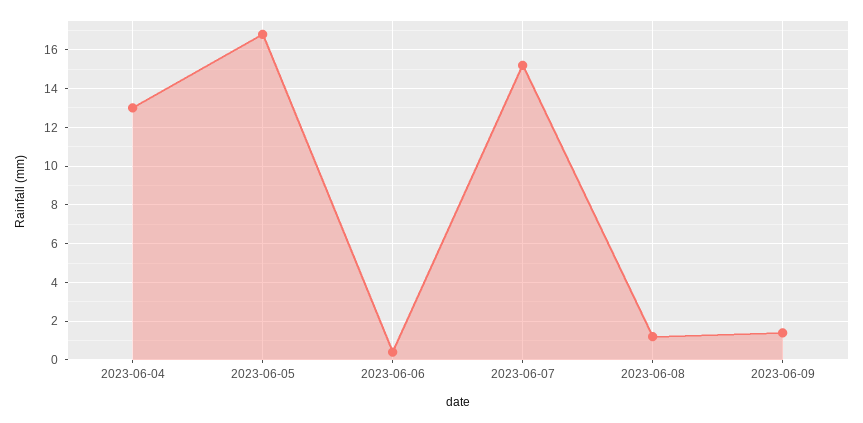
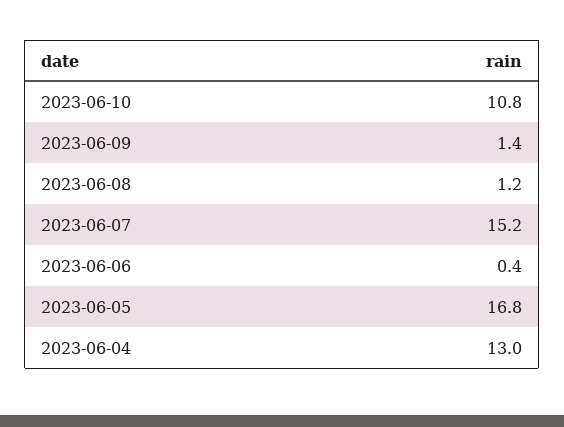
2023-06-10: none -> 10.8

